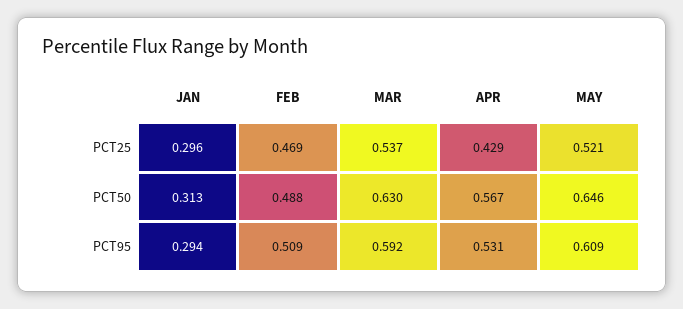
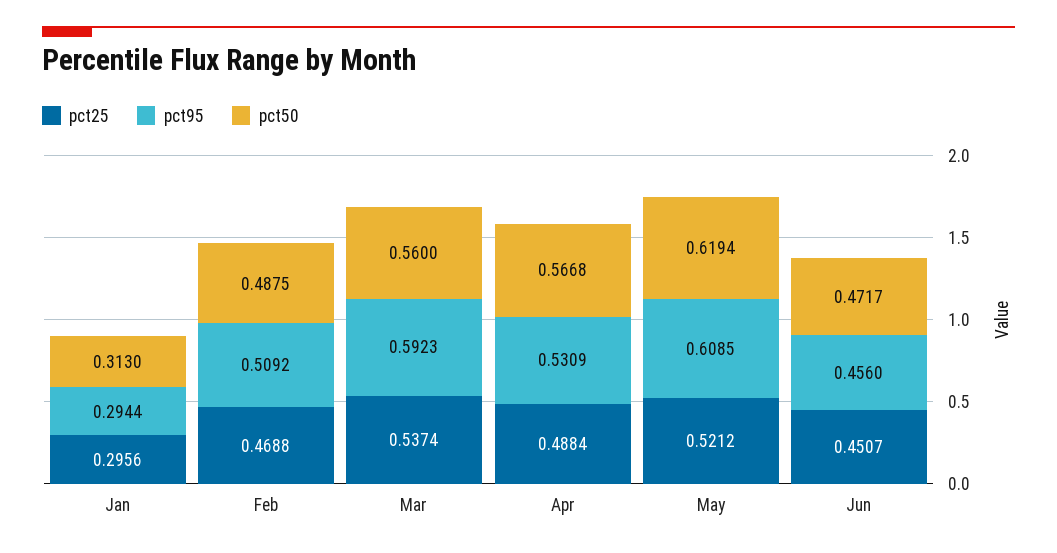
PCT25, APR: 0.429 -> 0.4884
PCT50, MAR: 0.63 -> 0.56
PCT50, MAY: 0.646 -> 0.6194
PCT25, Jun: none -> 0.4507
PCT95, Jun: none -> 0.456
PCT50, Jun: none -> 0.4717

